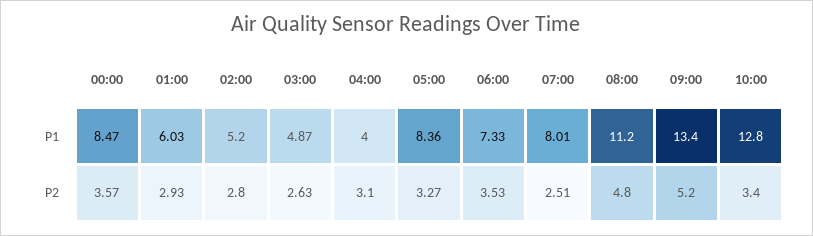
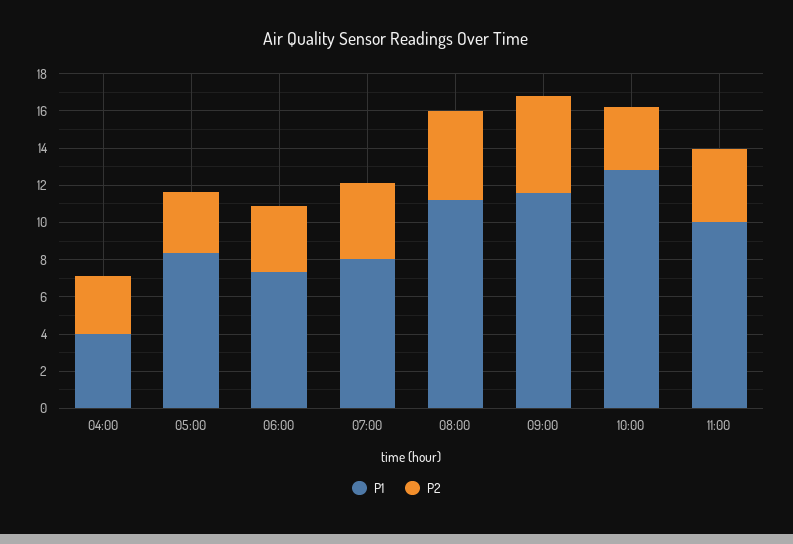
P1, 00:00: 8.47 -> none
P1, 01:00: 6.03 -> none
P1, 02:00: 5.2 -> none
P1, 03:00: 4.87 -> none
P1, 09:00: 13.4 -> 11.5
P2, 00:00: 3.57 -> none
P2, 01:00: 2.93 -> none
P2, 02:00: 2.8 -> none
P2, 03:00: 2.63 -> none
P2, 07:00: 2.51 -> 4
P1, 11:00: none -> 10
P2, 11:00: none -> 4

